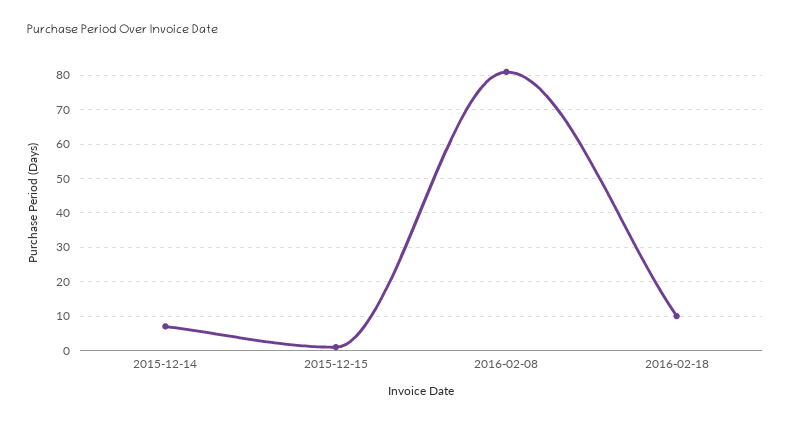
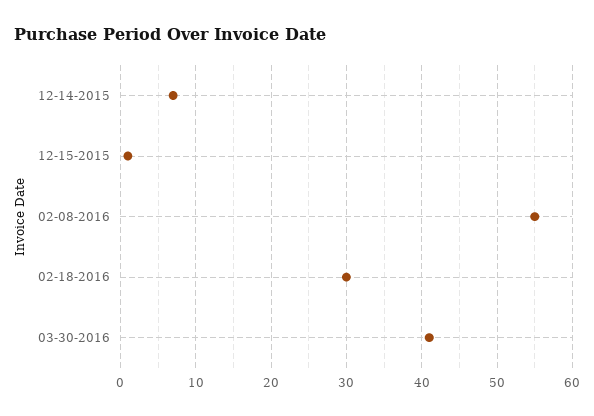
2016-02-08: 80 -> 55
2016-02-18: 10 -> 30
03-30-2016: none -> 41

